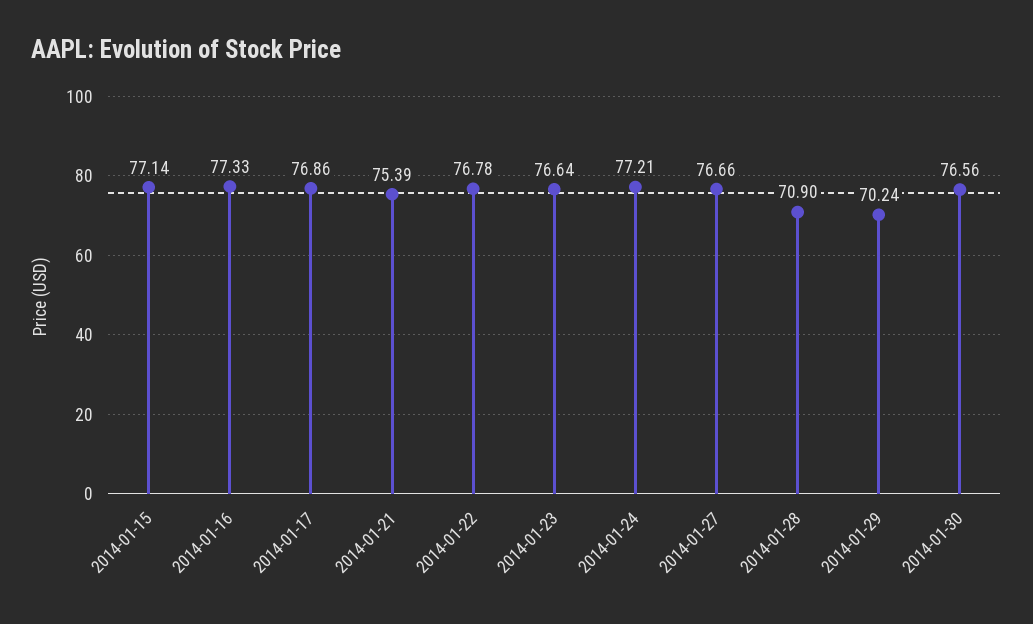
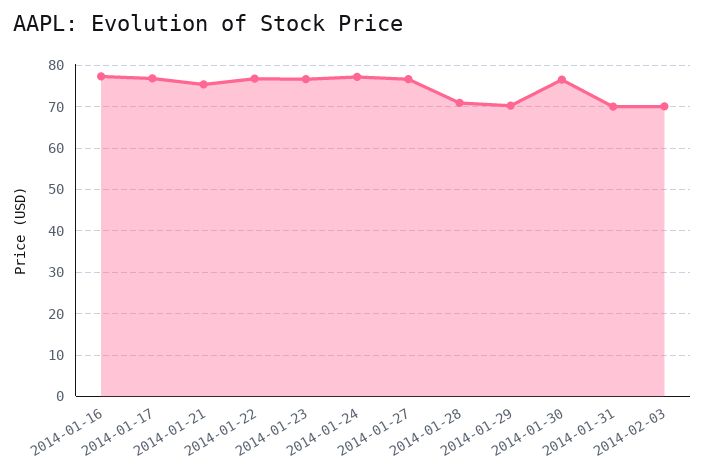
2014-01-15: 77.14 -> none
2014-01-31: none -> 70
2014-02-03: none -> 70

